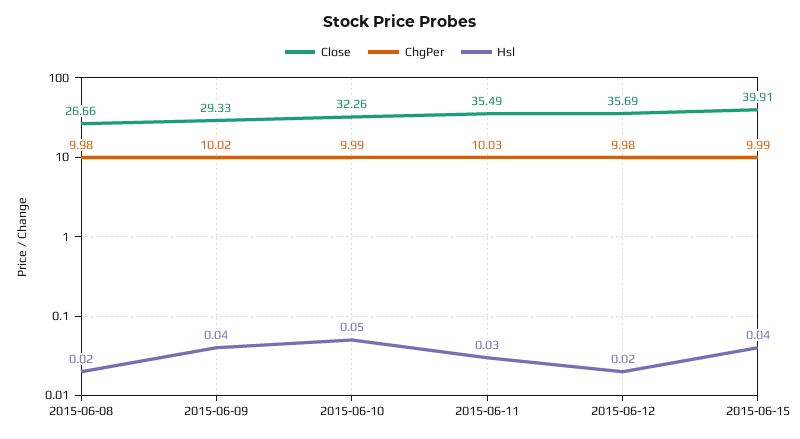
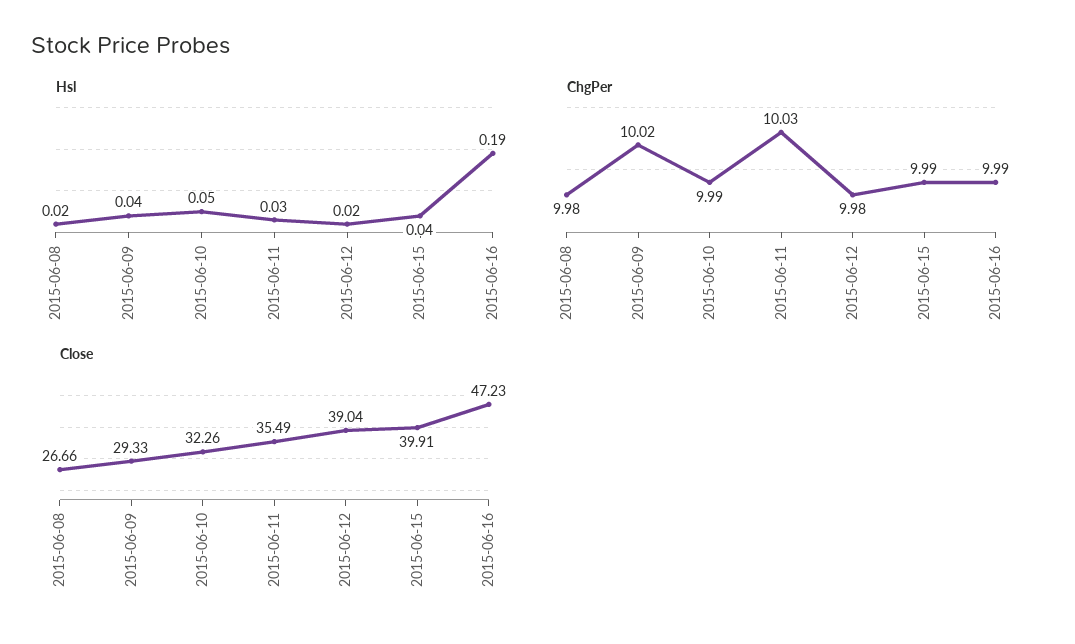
Close, 2015-06-12: 35.69 -> 39.04
Hsl, 2015-06-16: none -> 0.19
ChgPer, 2015-06-16: none -> 9.99
Close, 2015-06-16: none -> 47.23

